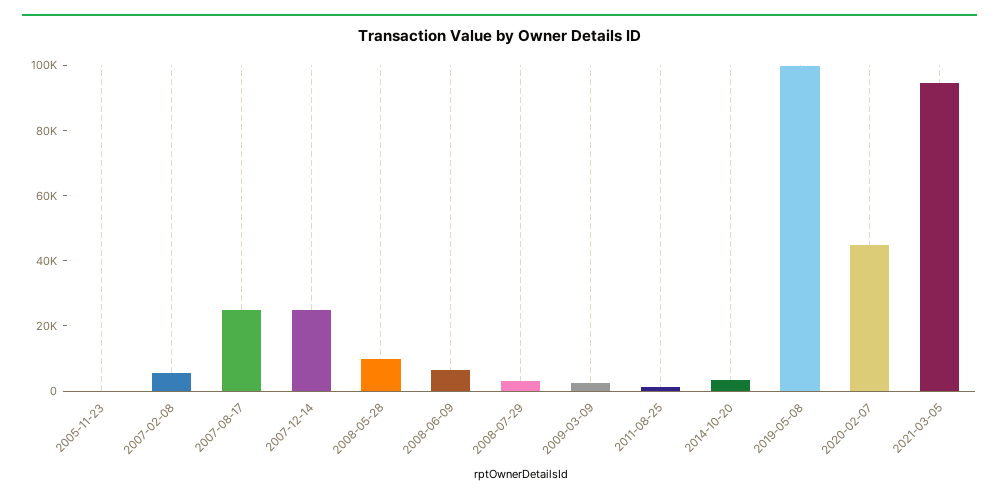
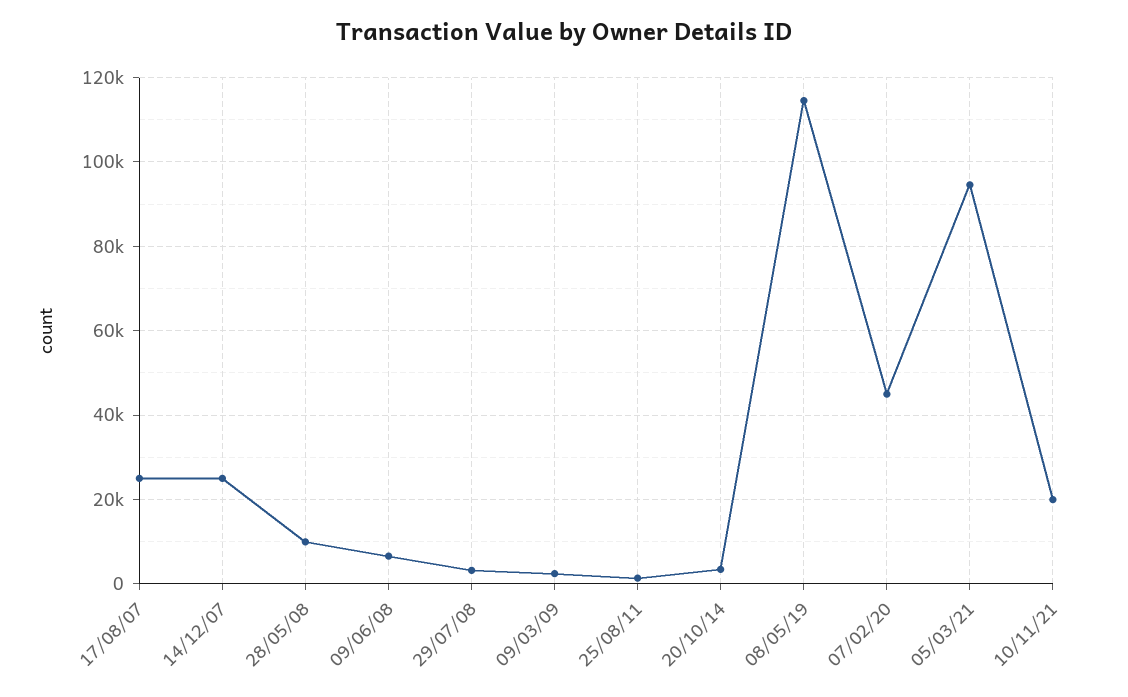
2005-11-23: 0 -> none
2007-02-08: 5000 -> none
2019-05-08: 100000 -> 114000
10/11/21: none -> 20000

